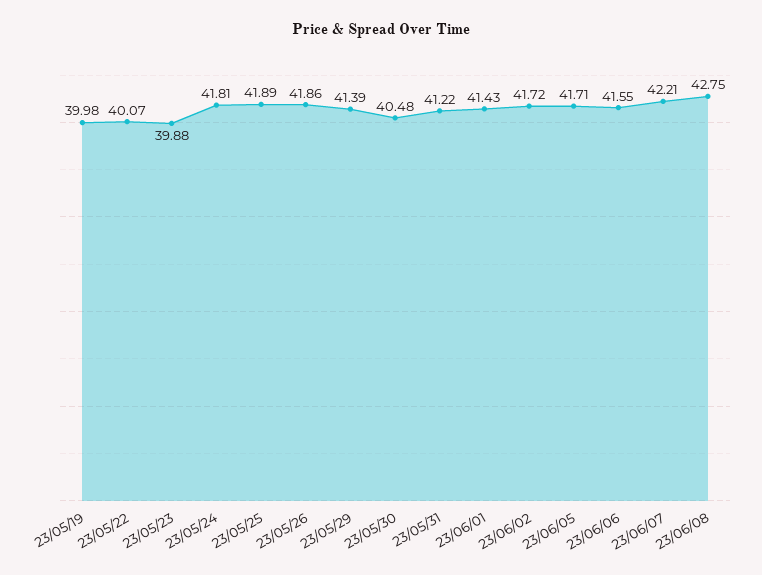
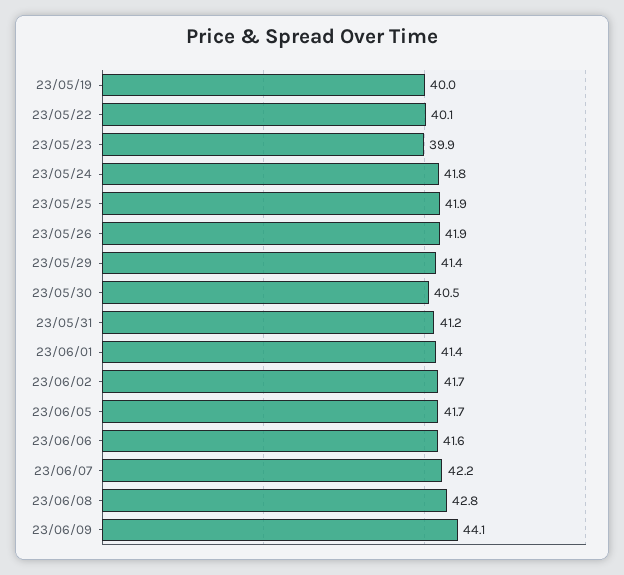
23/06/09: none -> 44.1

